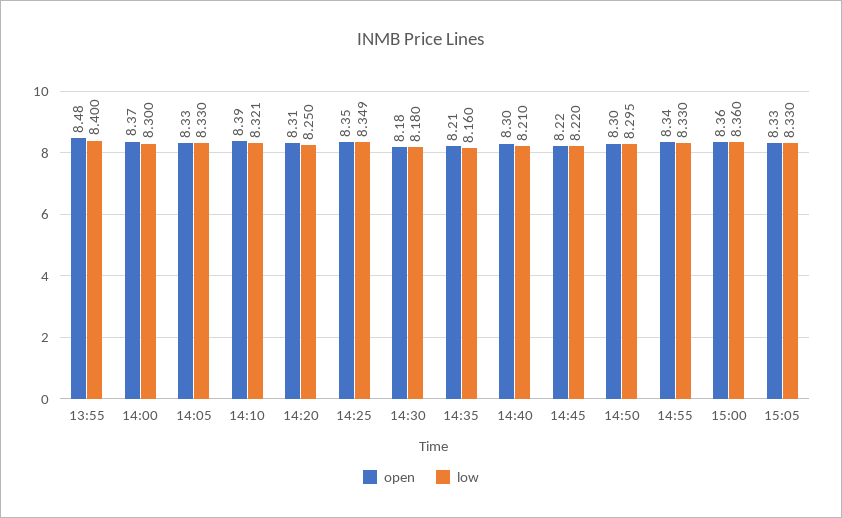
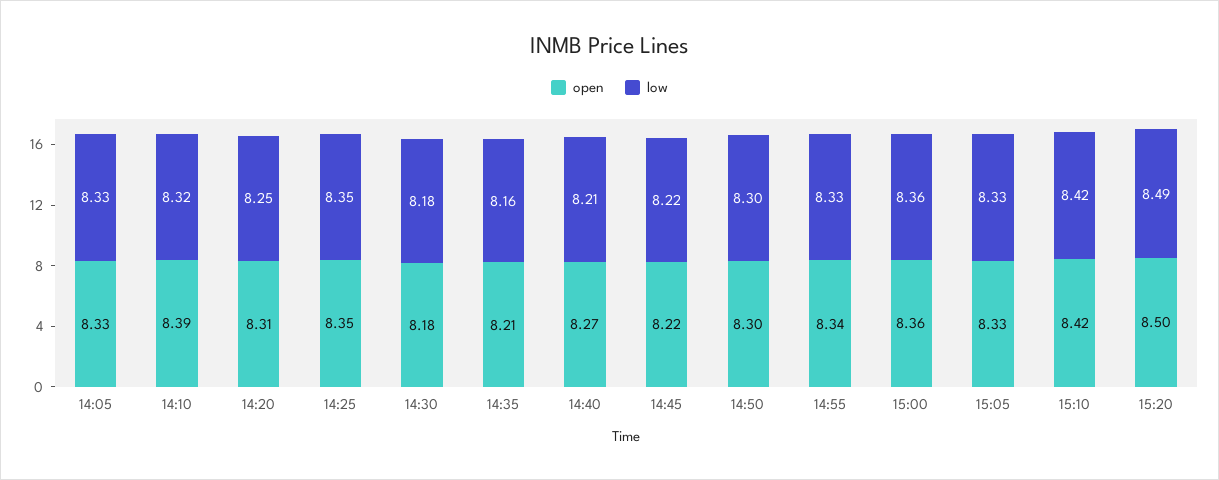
open, 13:55: 8.48 -> none
low, 13:55: 8.4 -> none
open, 14:00: 8.37 -> none
low, 14:00: 8.3 -> none
open, 14:40: 8.3 -> 8.27
open, 15:10: none -> 8.42
low, 15:10: none -> 8.42
open, 15:20: none -> 8.5
low, 15:20: none -> 8.49

